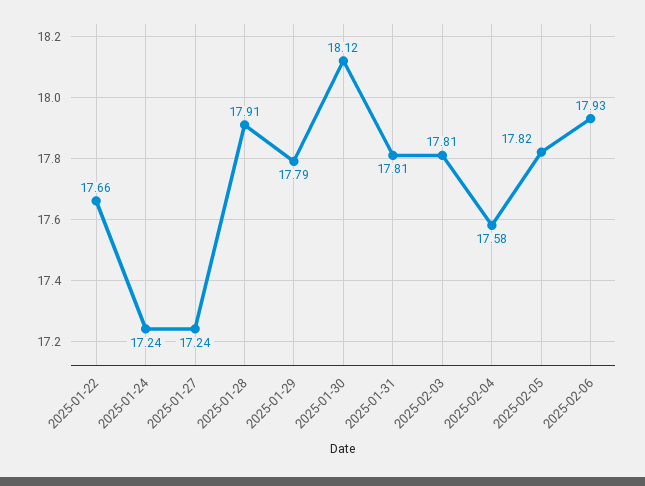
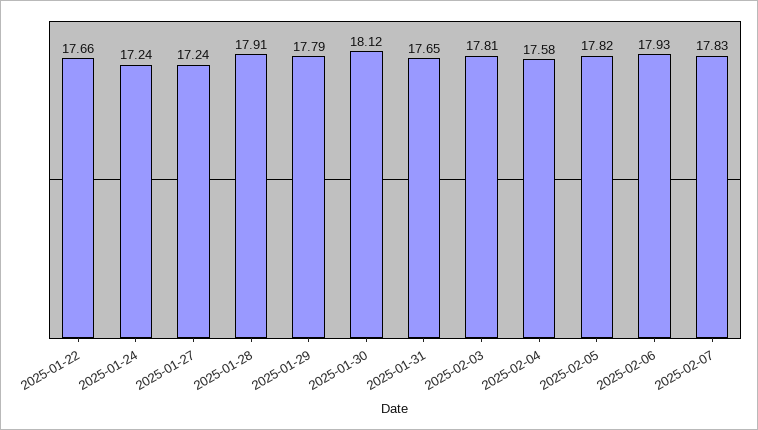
2025-01-31: 17.81 -> 17.65
2025-02-07: none -> 17.83

